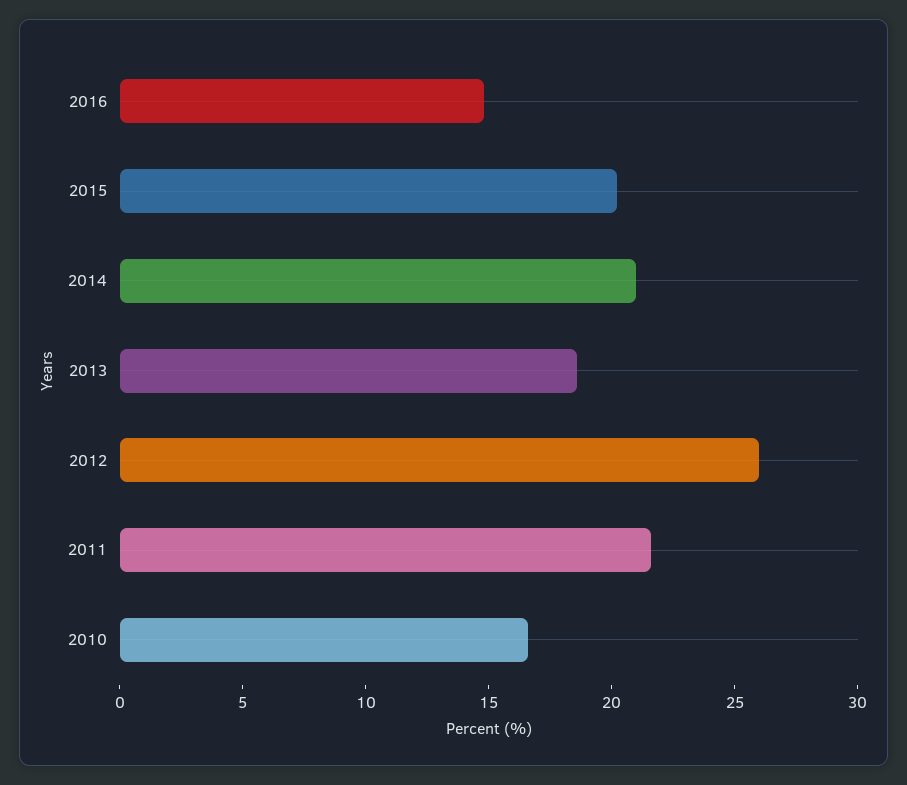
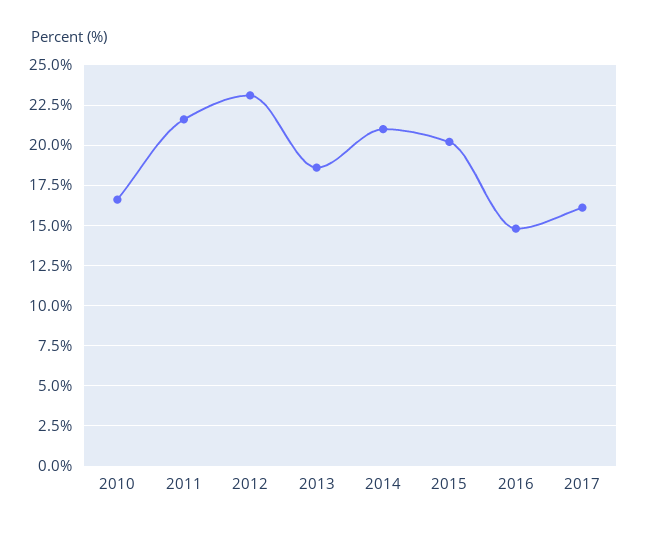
2012: 26 -> 23
2017: none -> 16

